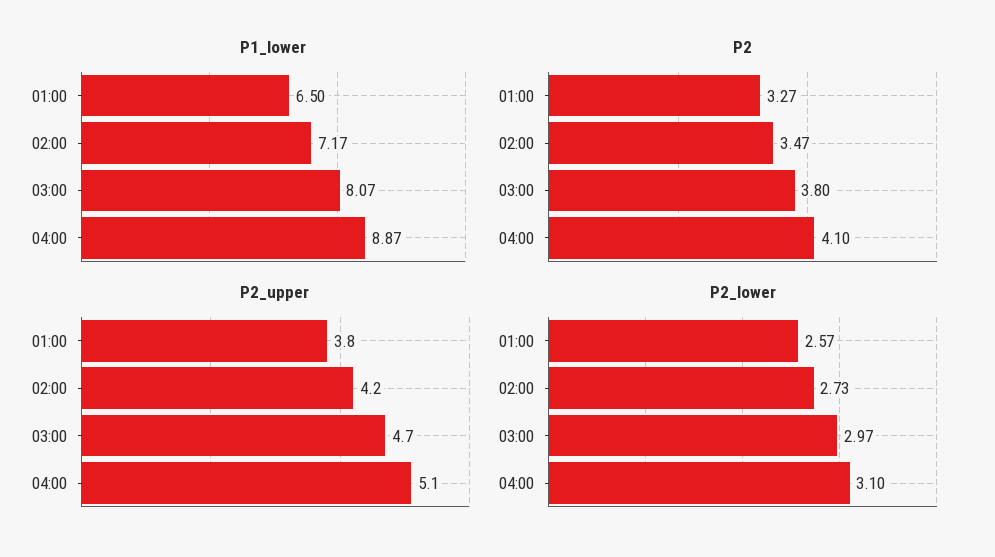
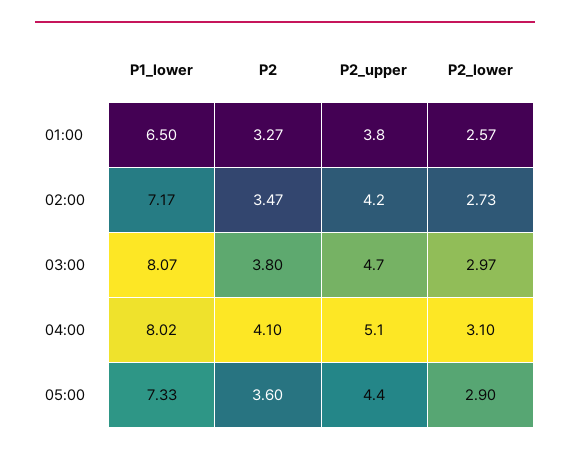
P1_lower, 04:00: 8.87 -> 8.02
P1_lower, 05:00: none -> 7.33
P2, 05:00: none -> 3.6
P2_upper, 05:00: none -> 4.4
P2_lower, 05:00: none -> 2.9

